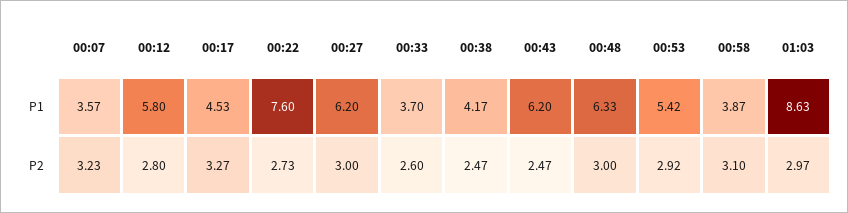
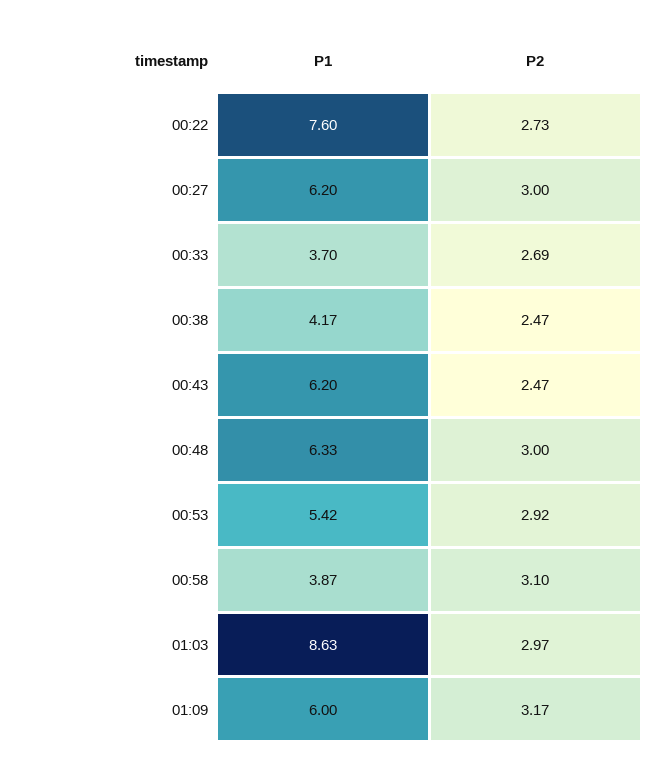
00:07, P1: 3.57 -> none
00:12, P1: 5.8 -> none
00:17, P1: 4.53 -> none
00:07, P2: 3.23 -> none
00:12, P2: 2.8 -> none
00:17, P2: 3.27 -> none
00:33, P2: 2.6 -> 2.69
01:09, P1: none -> 6
01:09, P2: none -> 3.17

